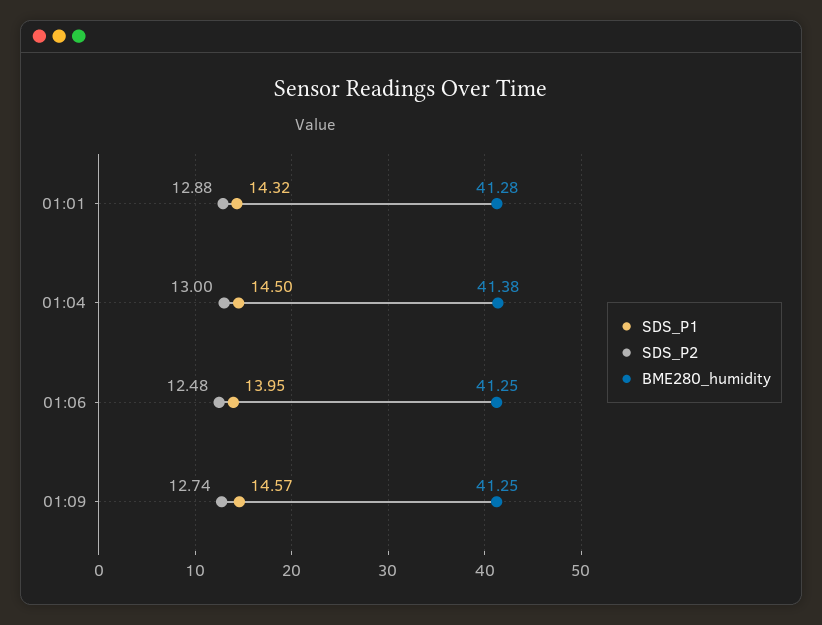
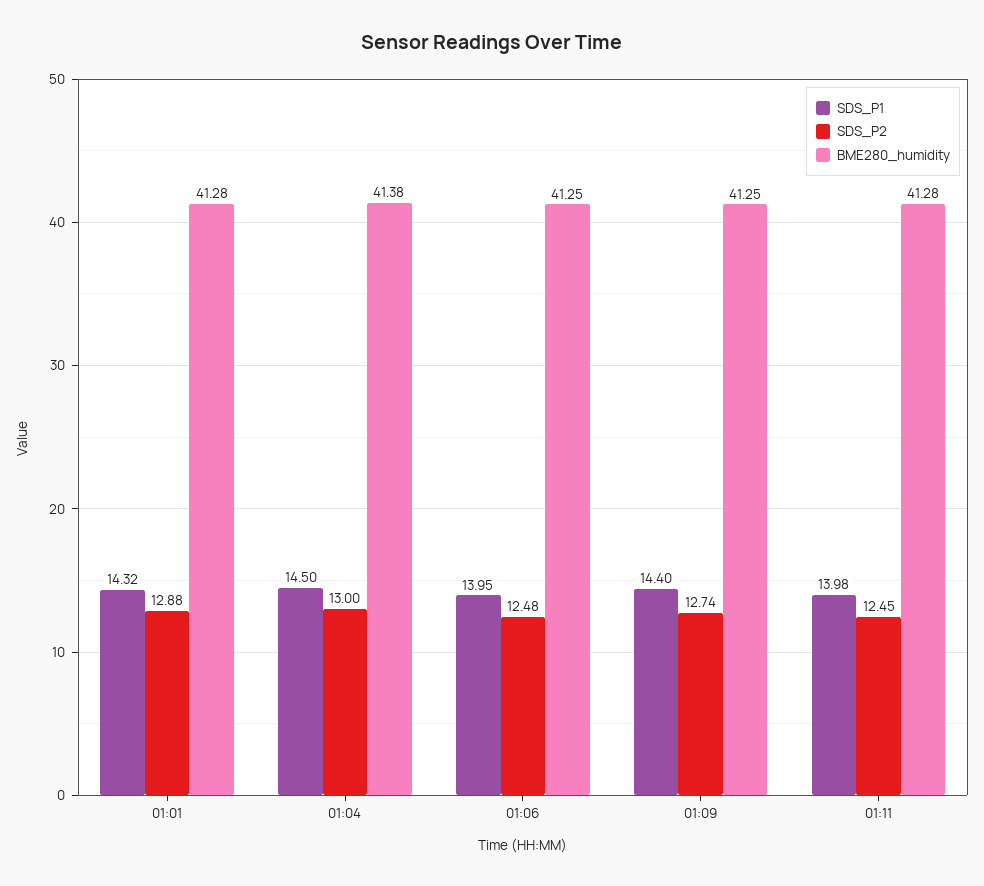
SDS_P1, 01:09: 14.57 -> 14.4
SDS_P1, 01:11: none -> 13.98
SDS_P2, 01:11: none -> 12.45
BME280_humidity, 01:11: none -> 41.28

